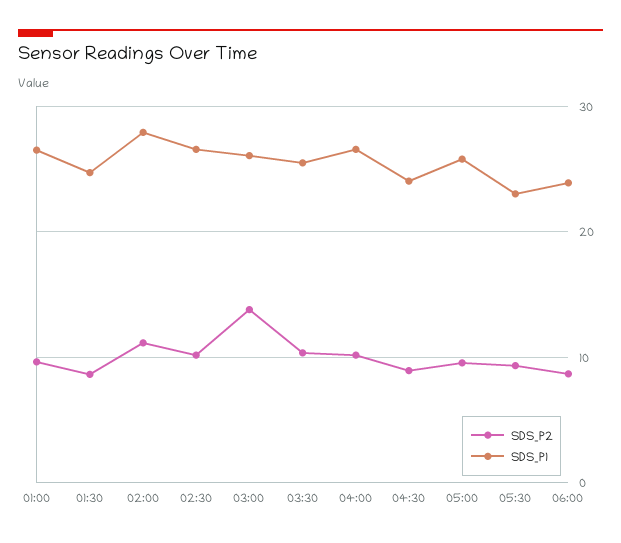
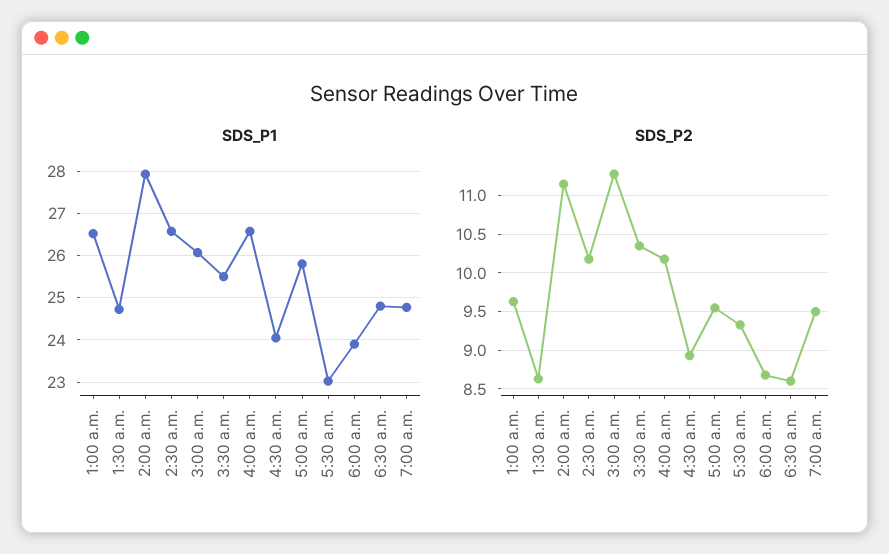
SDS_P2, 03:00: 14 -> 11.3
SDS_P1, 6:30 a.m.: none -> 24.8
SDS_P1, 7:00 a.m.: none -> 24.8
SDS_P2, 6:30 a.m.: none -> 8.6
SDS_P2, 7:00 a.m.: none -> 9.5

